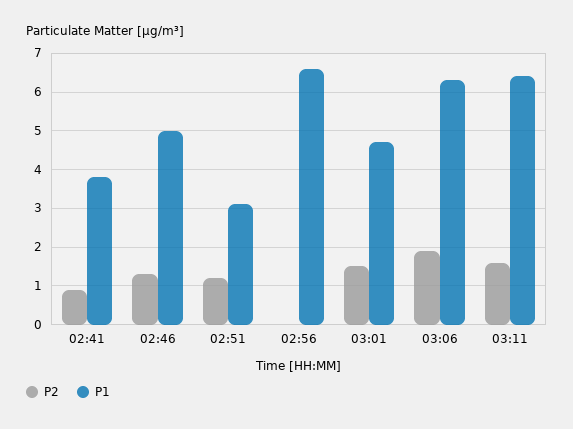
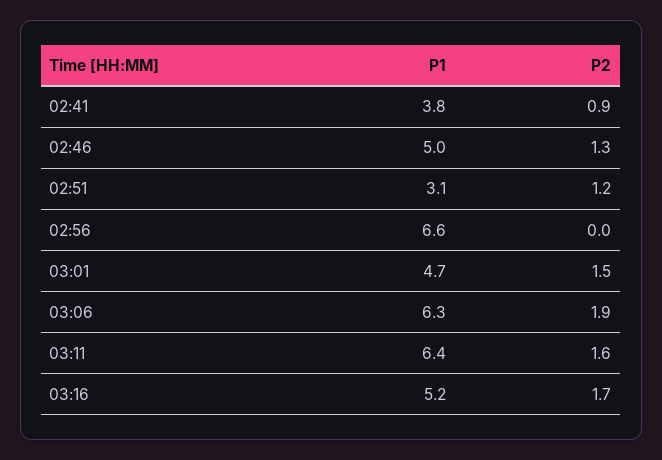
P1, 03:16: none -> 5.2
P2, 03:16: none -> 1.7

